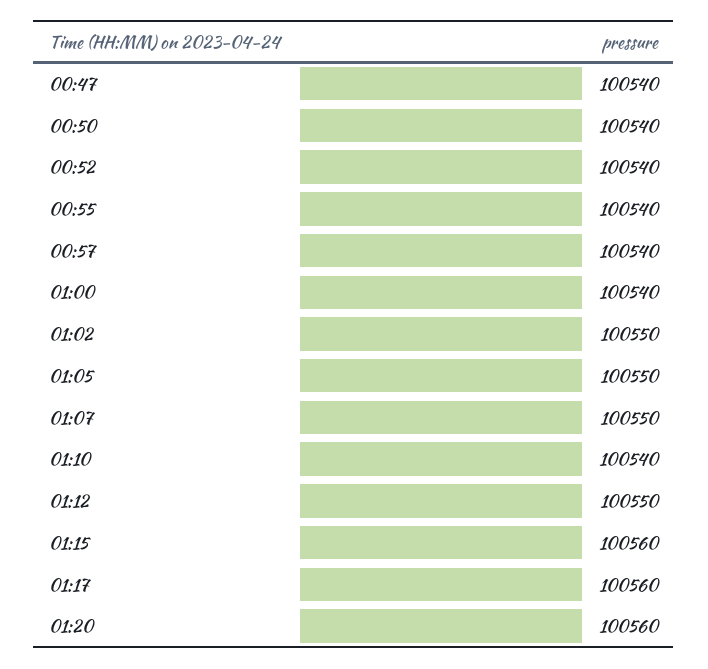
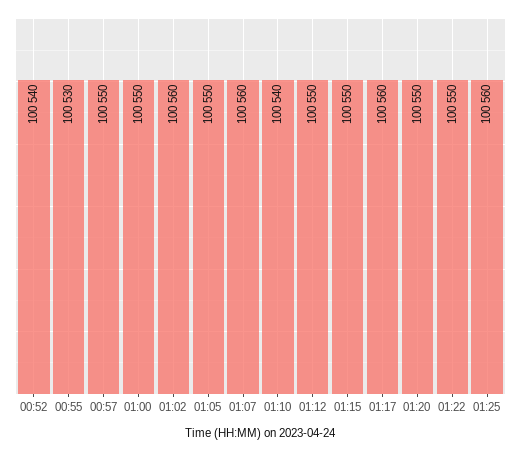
00:47: 100540 -> none
00:50: 100540 -> none
00:55: 100540 -> 100530
00:57: 100540 -> 100550
01:00: 100540 -> 100550
01:02: 100550 -> 100560
01:07: 100550 -> 100560
01:15: 100560 -> 100550
01:20: 100560 -> 100550
01:22: none -> 100550
01:25: none -> 100560

